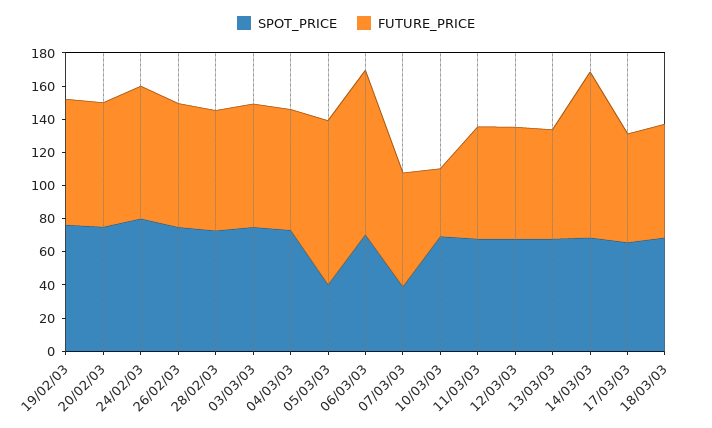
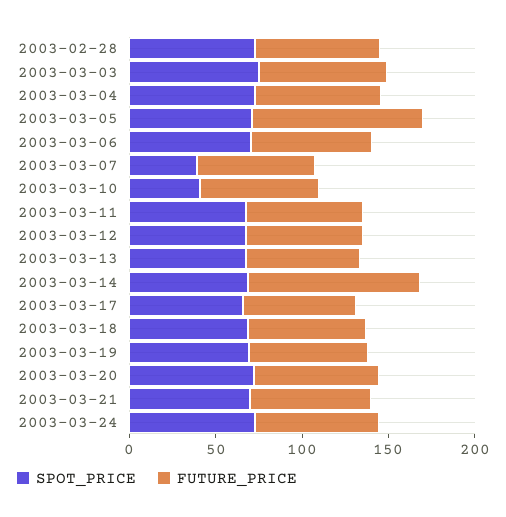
SPOT_PRICE, 19/02/03: 75 -> none
FUTURE_PRICE, 19/02/03: 75 -> none
SPOT_PRICE, 20/02/03: 75 -> none
FUTURE_PRICE, 20/02/03: 75 -> none
SPOT_PRICE, 24/02/03: 80 -> none
FUTURE_PRICE, 24/02/03: 80 -> none
SPOT_PRICE, 26/02/03: 75 -> none
FUTURE_PRICE, 26/02/03: 75 -> none
SPOT_PRICE, 05/03/03: 40 -> 70
FUTURE_PRICE, 06/03/03: 100 -> 70
SPOT_PRICE, 10/03/03: 70 -> 40
FUTURE_PRICE, 10/03/03: 40 -> 70
SPOT_PRICE, 2003-03-19: none -> 70
FUTURE_PRICE, 2003-03-19: none -> 70
SPOT_PRICE, 2003-03-20: none -> 70
FUTURE_PRICE, 2003-03-20: none -> 70
SPOT_PRICE, 2003-03-21: none -> 70
FUTURE_PRICE, 2003-03-21: none -> 70
SPOT_PRICE, 2003-03-24: none -> 70
FUTURE_PRICE, 2003-03-24: none -> 70

